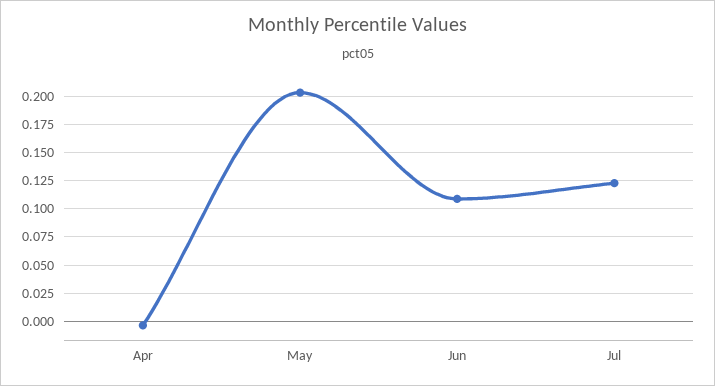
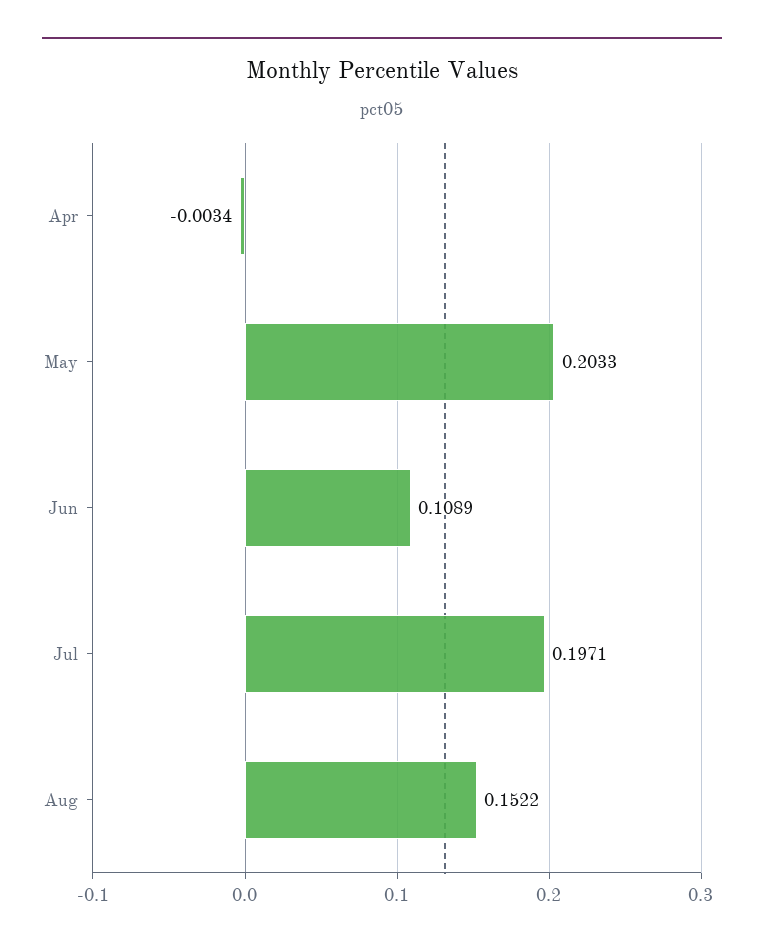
Jul: 0.125 -> 0.1971
Aug: none -> 0.1522

